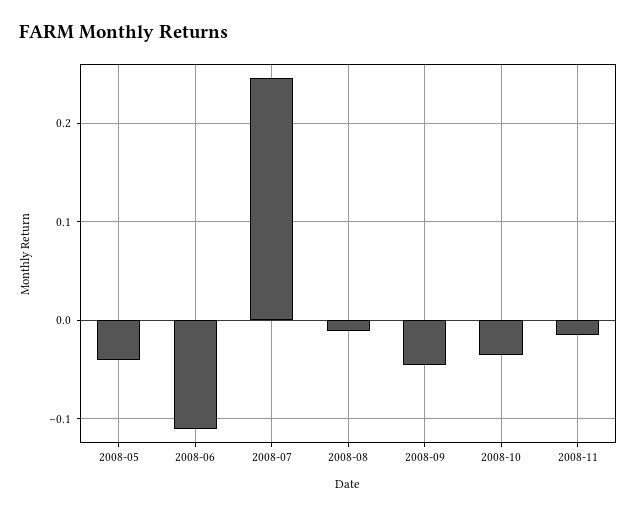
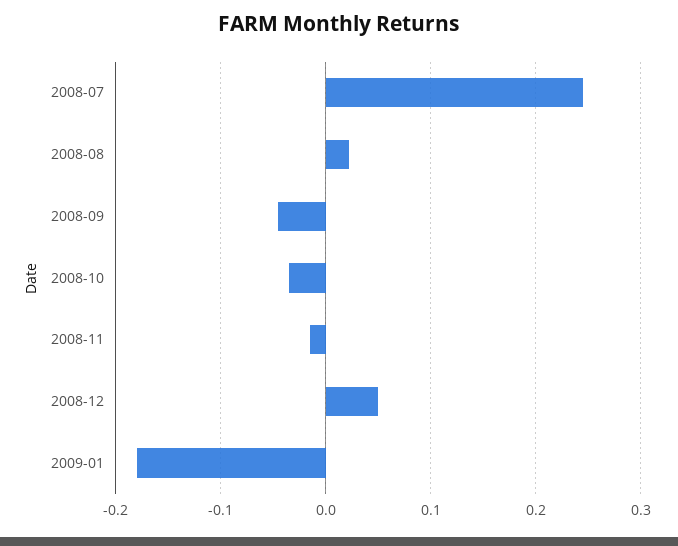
2008-05: -0.04 -> none
2008-06: -0.11 -> none
2008-08: -0.01 -> 0.02
2008-12: none -> 0.05
2009-01: none -> -0.18

